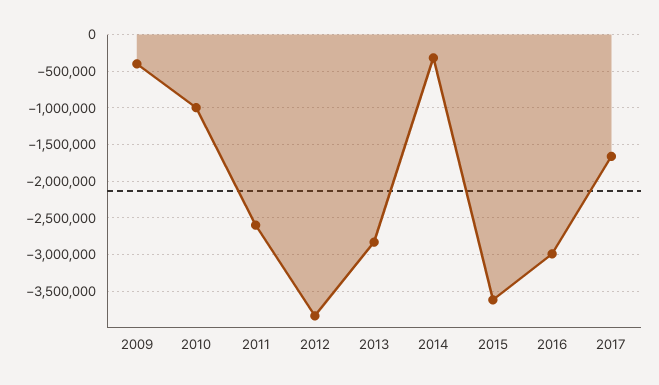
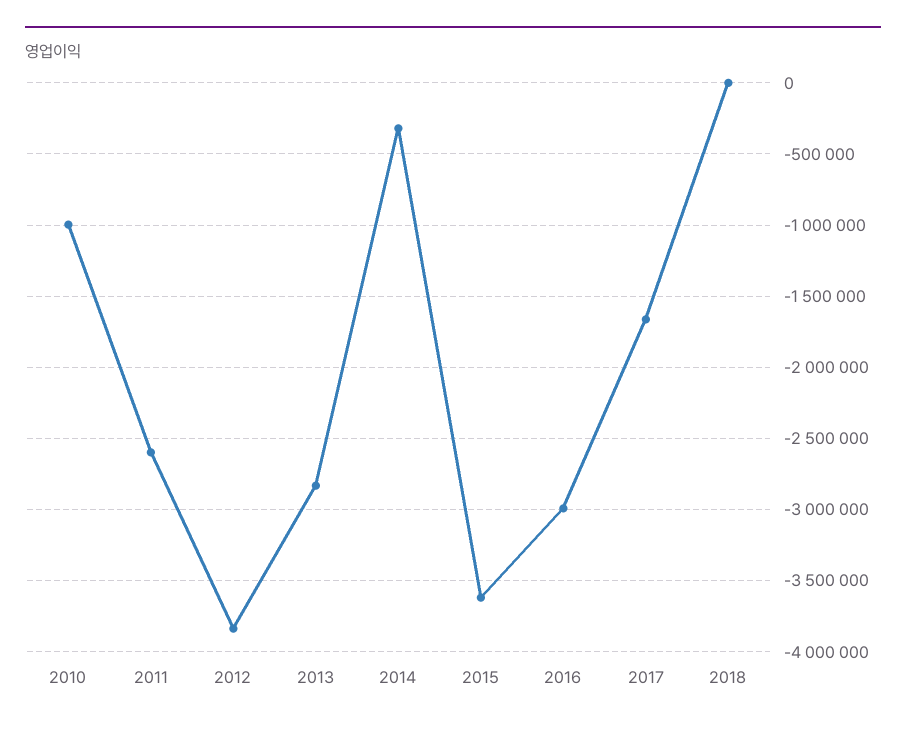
2009: -400000 -> none
2018: none -> 0

